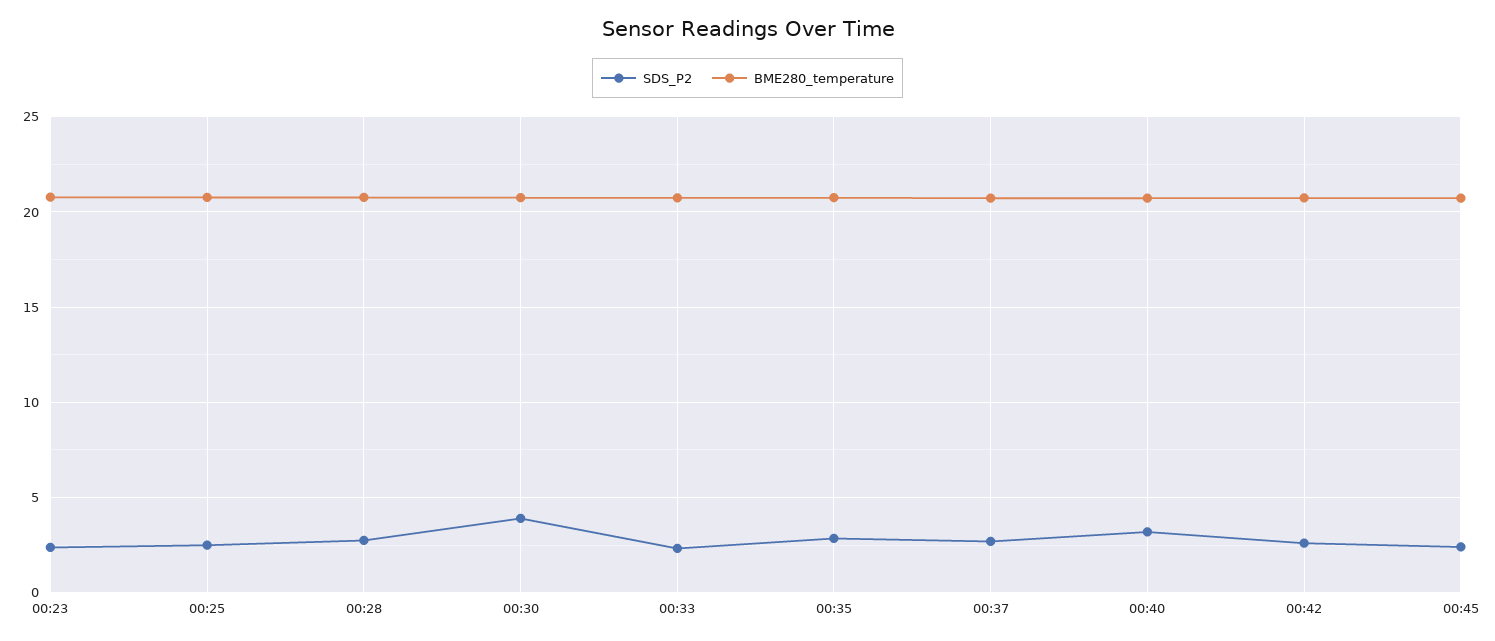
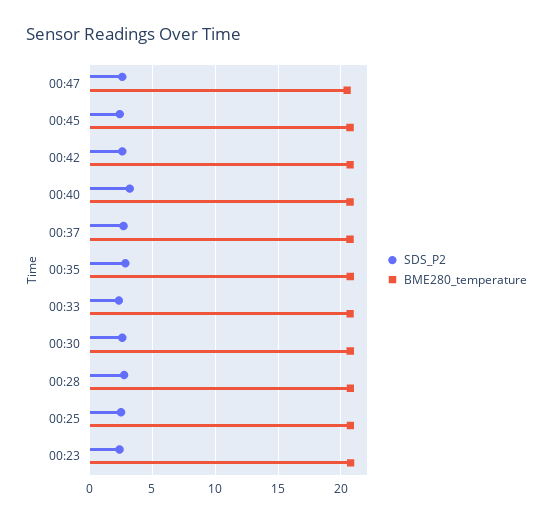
SDS_P2, 00:30: 4 -> 2.5
SDS_P2, 00:47: none -> 2.5
BME280_temperature, 00:47: none -> 20.5

